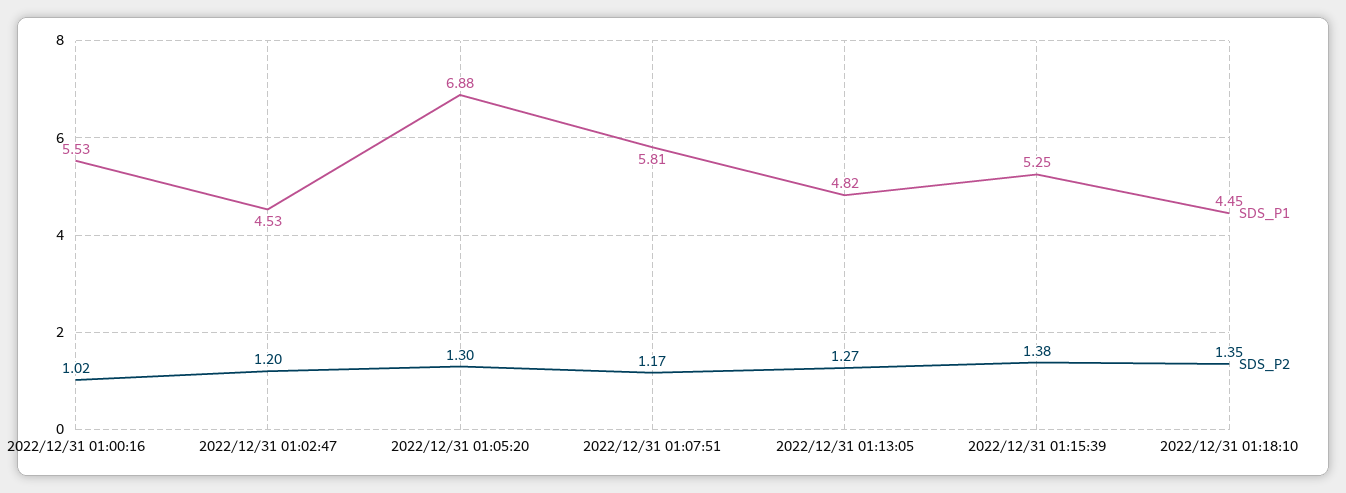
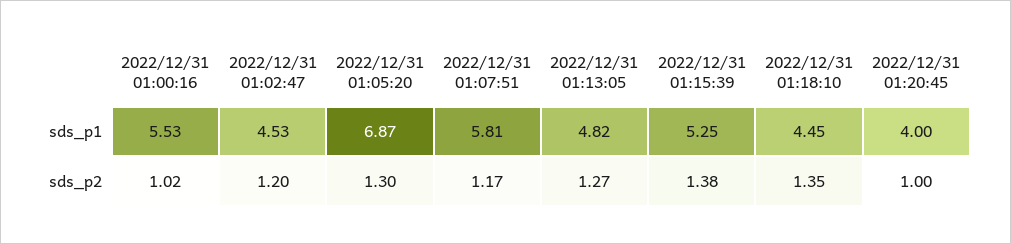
SDS_P1, 2022/12/31 01:05:20: 6.88 -> 6.87
SDS_P1, 2022/12/31 01:20:45: none -> 4
SDS_P2, 2022/12/31 01:20:45: none -> 1

